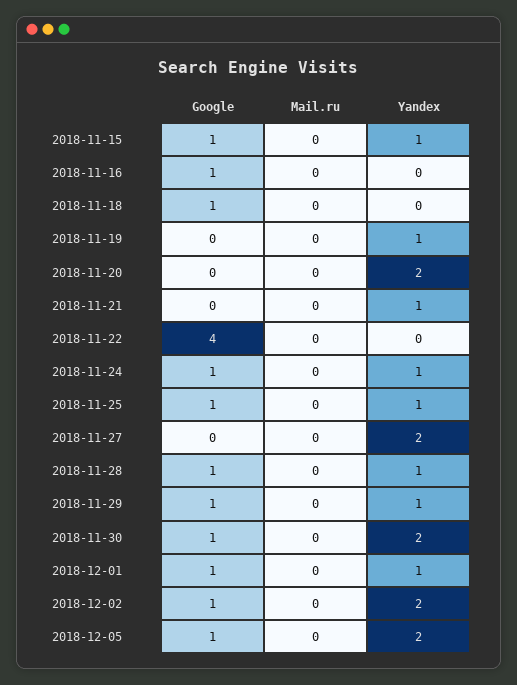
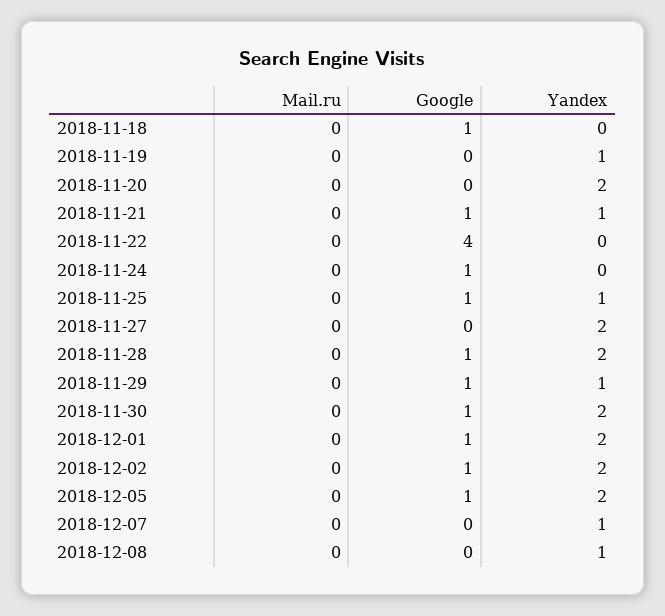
Google, 2018-11-15: 1 -> none
Mail.ru, 2018-11-15: 0 -> none
Yandex, 2018-11-15: 1 -> none
Google, 2018-11-16: 1 -> none
Mail.ru, 2018-11-16: 0 -> none
Yandex, 2018-11-16: 0 -> none
Google, 2018-11-21: 0 -> 1
Yandex, 2018-11-24: 1 -> 0
Yandex, 2018-11-28: 1 -> 2
Yandex, 2018-12-01: 1 -> 2
Mail.ru, 2018-12-07: none -> 0
Google, 2018-12-07: none -> 0
Yandex, 2018-12-07: none -> 1
Mail.ru, 2018-12-08: none -> 0
Google, 2018-12-08: none -> 0
Yandex, 2018-12-08: none -> 1

